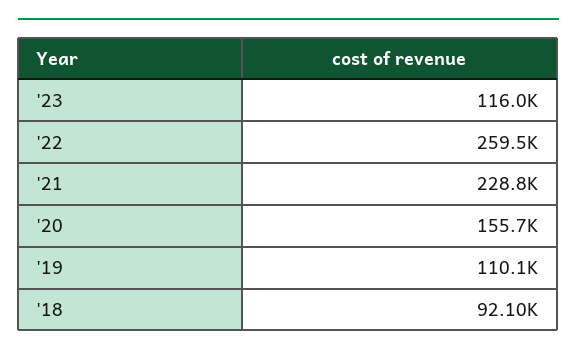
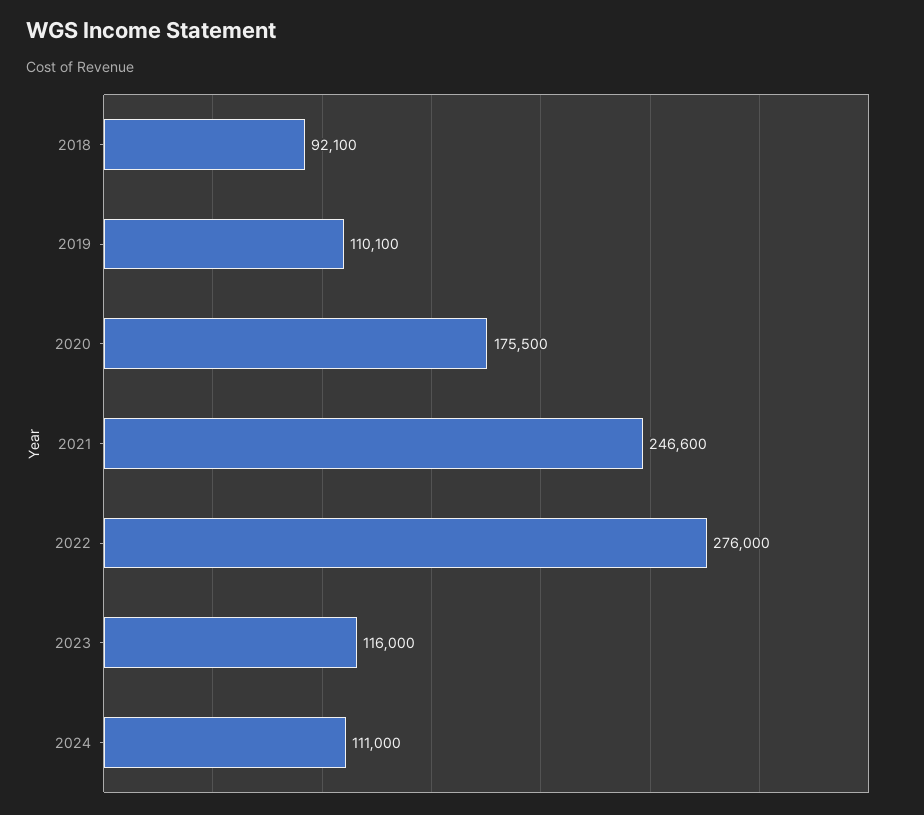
'22: 259500 -> 276000
'21: 228800 -> 246600
'20: 155700 -> 175500
2024: none -> 111000

